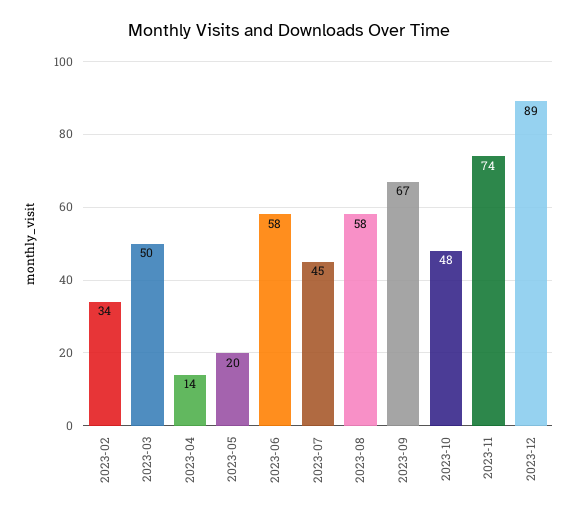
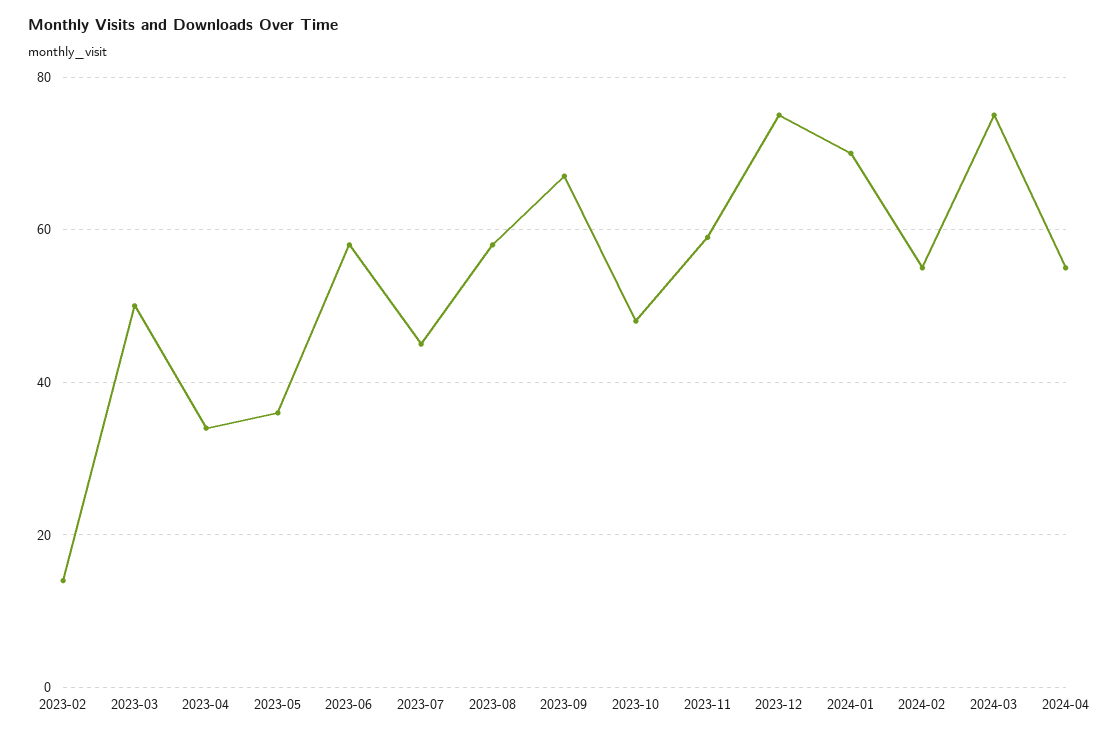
2023-02: 34 -> 15
2023-04: 14 -> 35
2023-05: 20 -> 35
2023-11: 74 -> 60
2023-12: 89 -> 75
2024-01: none -> 70
2024-02: none -> 55
2024-03: none -> 75
2024-04: none -> 55

